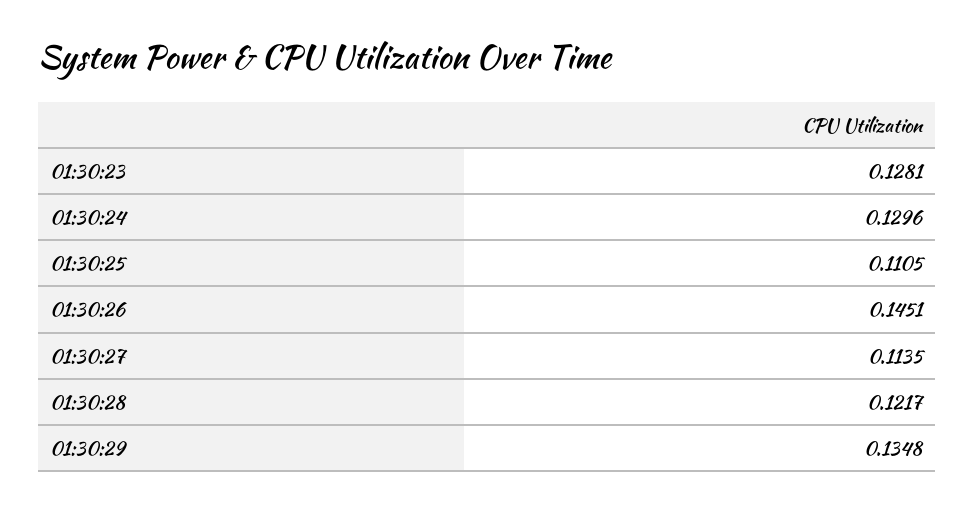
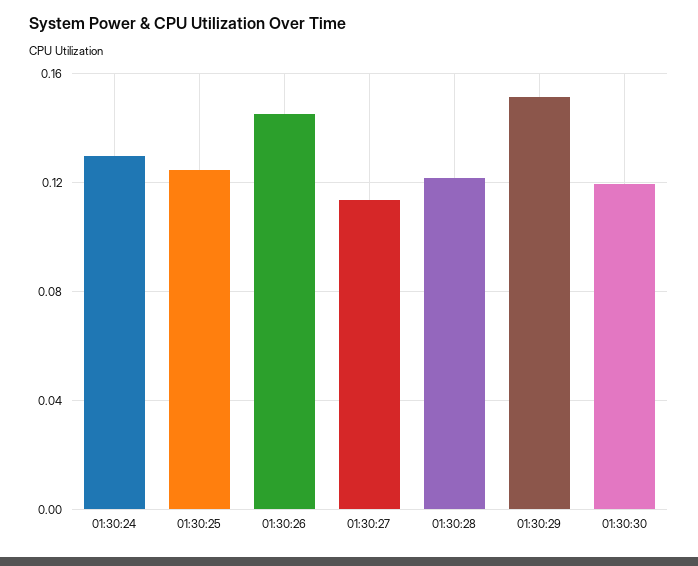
01:30:23: 0.1281 -> none
01:30:25: 0.1105 -> 0.125
01:30:29: 0.1348 -> 0.15
01:30:30: none -> 0.12

